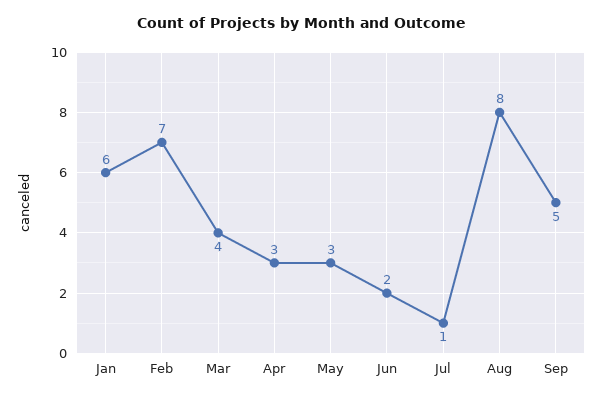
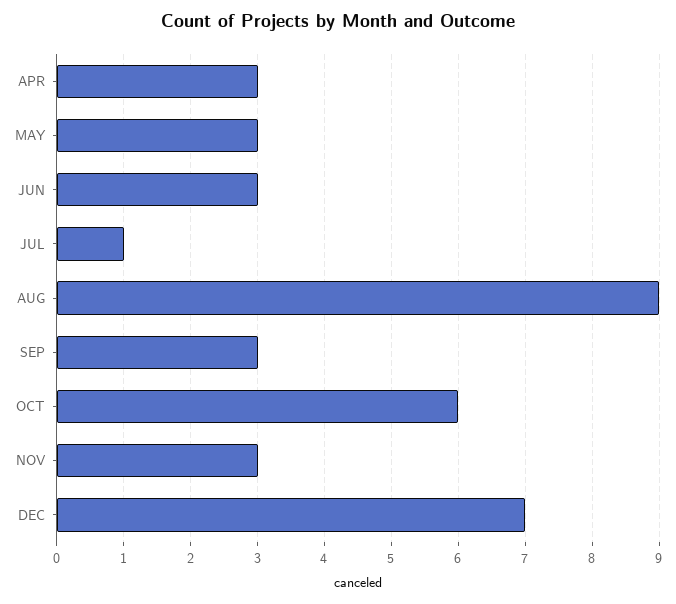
Jan: 6 -> none
Feb: 7 -> none
Mar: 4 -> none
Jun: 2 -> 3
Aug: 8 -> 9
Sep: 5 -> 3
OCT: none -> 6
NOV: none -> 3
DEC: none -> 7

